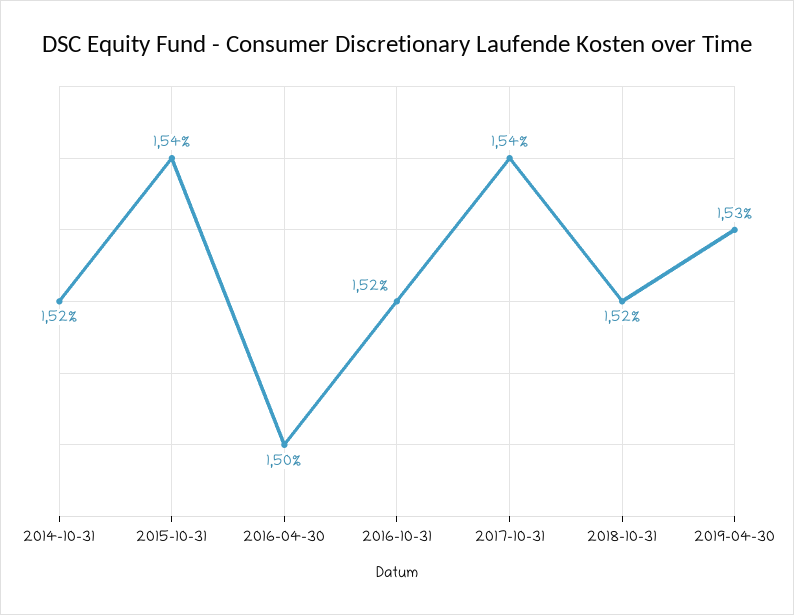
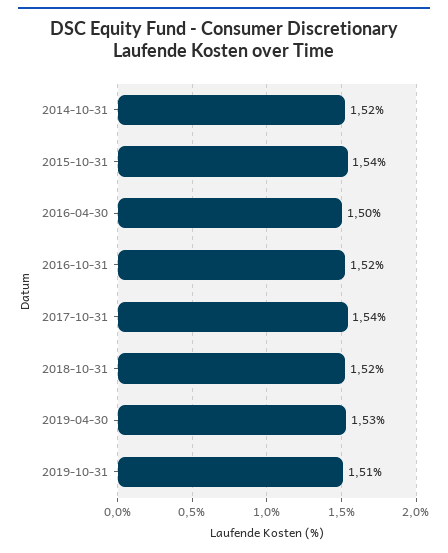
2019-10-31: none -> 1.51

